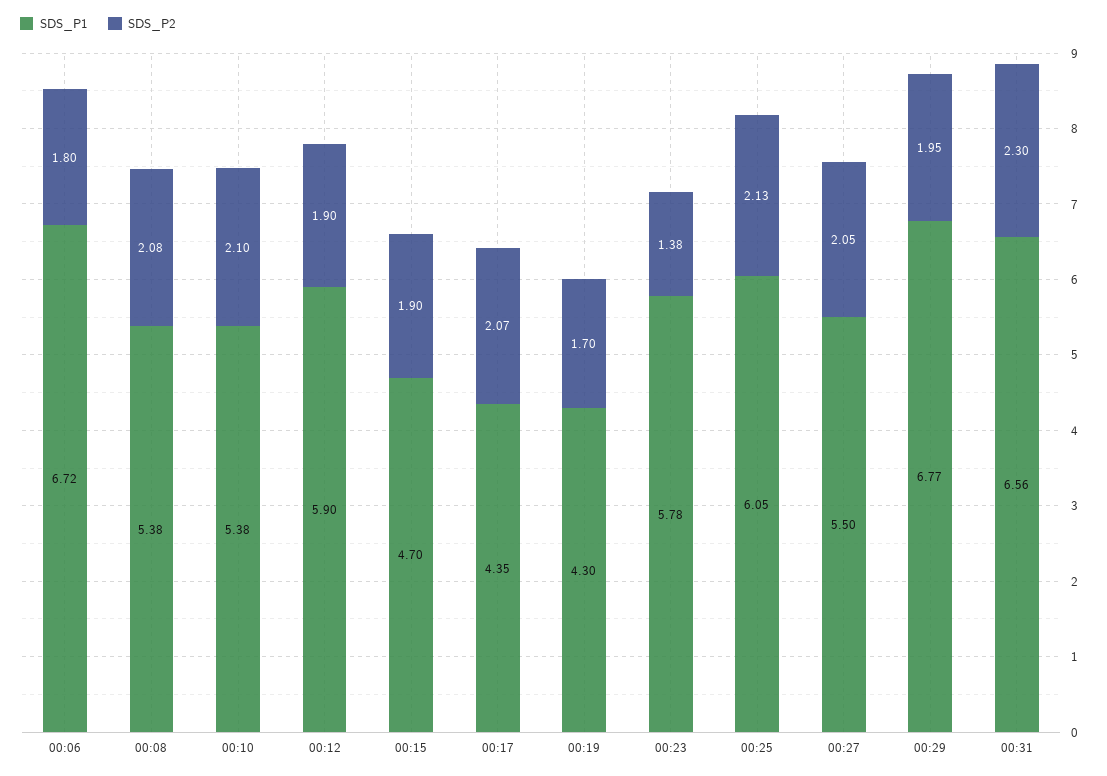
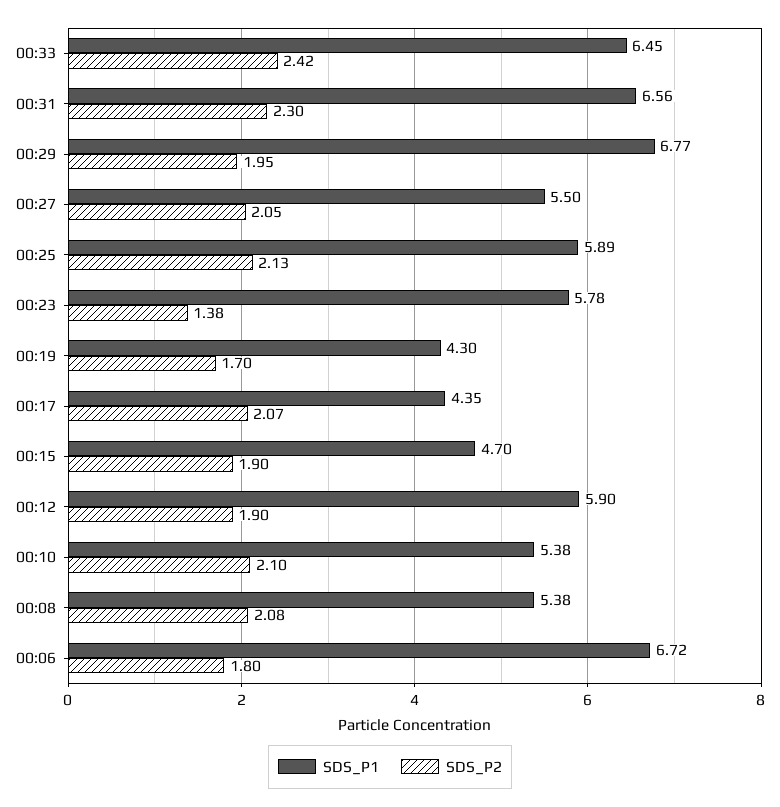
SDS_P1, 00:25: 6.05 -> 5.89
SDS_P1, 00:33: none -> 6.45
SDS_P2, 00:33: none -> 2.42

